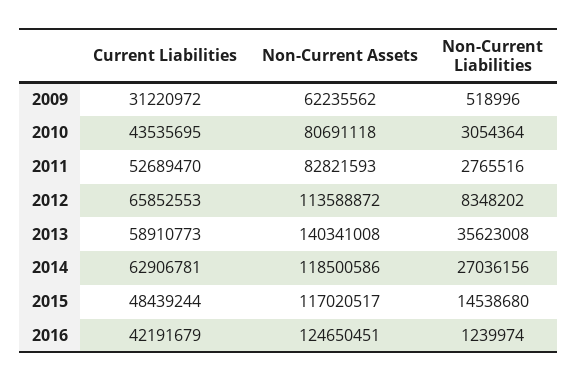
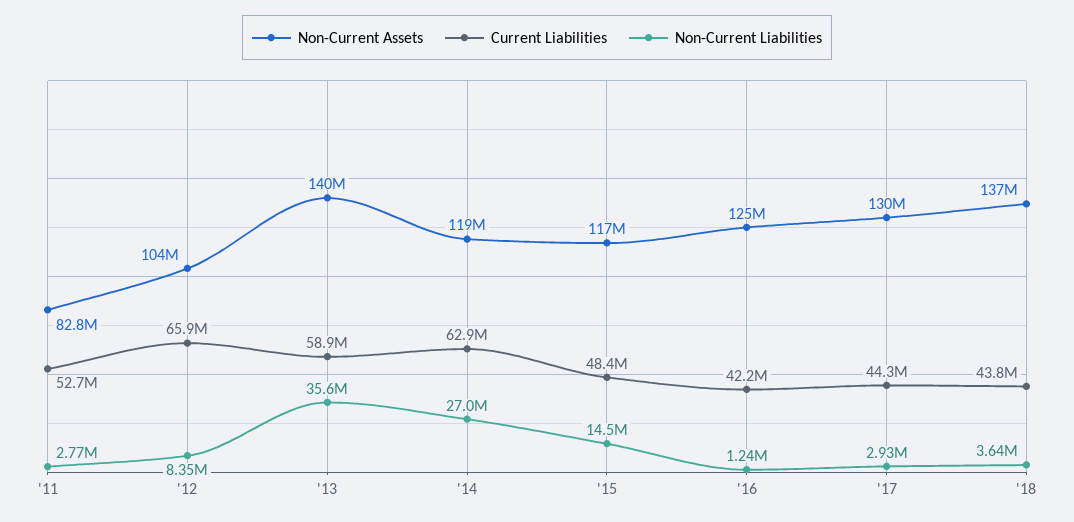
Current Liabilities, 2009: 31220972 -> none
Non-Current Assets, 2009: 62235562 -> none
Non-Current Liabilities, 2009: 518996 -> none
Current Liabilities, 2010: 43535695 -> none
Non-Current Assets, 2010: 80691118 -> none
Non-Current Liabilities, 2010: 3054364 -> none
Non-Current Assets, 2012: 113588872 -> 104000000
Non-Current Assets, '17: none -> 130000000
Current Liabilities, '17: none -> 44300000
Non-Current Liabilities, '17: none -> 2930000
Non-Current Assets, '18: none -> 137000000
Current Liabilities, '18: none -> 43800000
Non-Current Liabilities, '18: none -> 3640000

